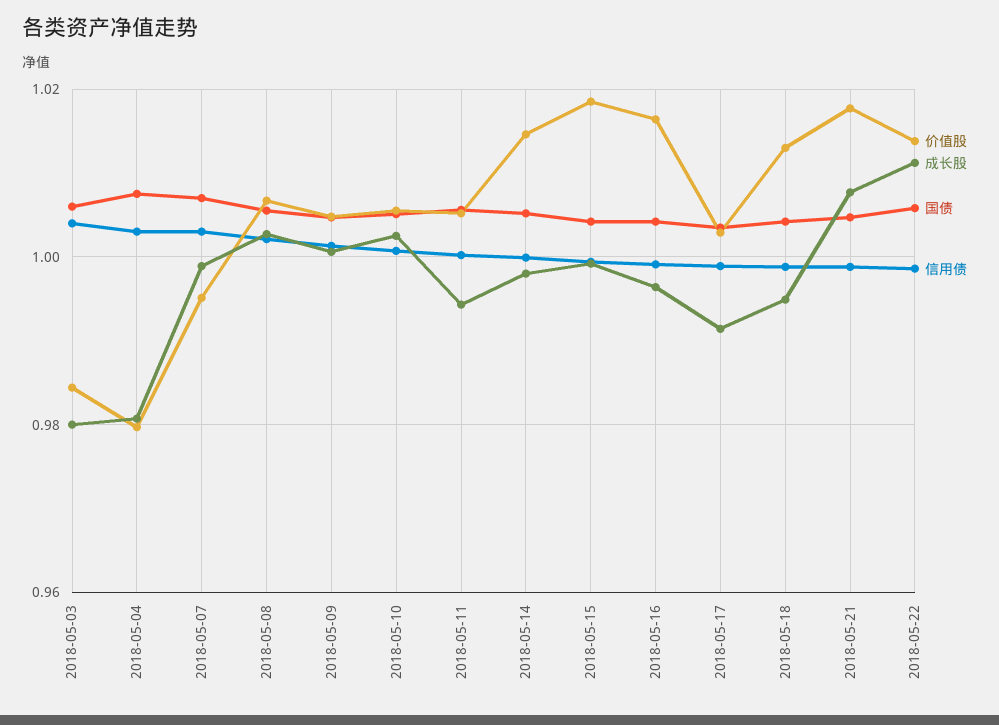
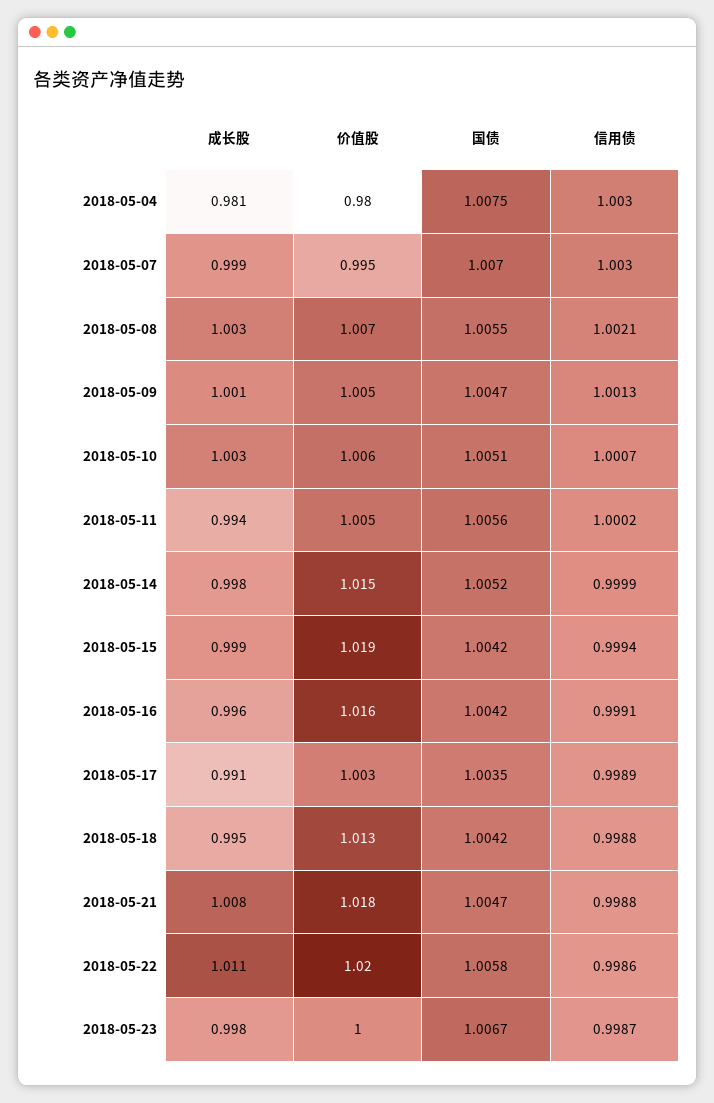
价值股, 2018-05-03: 0.984 -> none
成长股, 2018-05-03: 0.98 -> none
国债, 2018-05-03: 1.006 -> none
信用债, 2018-05-03: 1.004 -> none
价值股, 2018-05-22: 1.014 -> 1.02
成长股, 2018-05-23: none -> 0.998
价值股, 2018-05-23: none -> 1
国债, 2018-05-23: none -> 1.0067
信用债, 2018-05-23: none -> 0.9987

